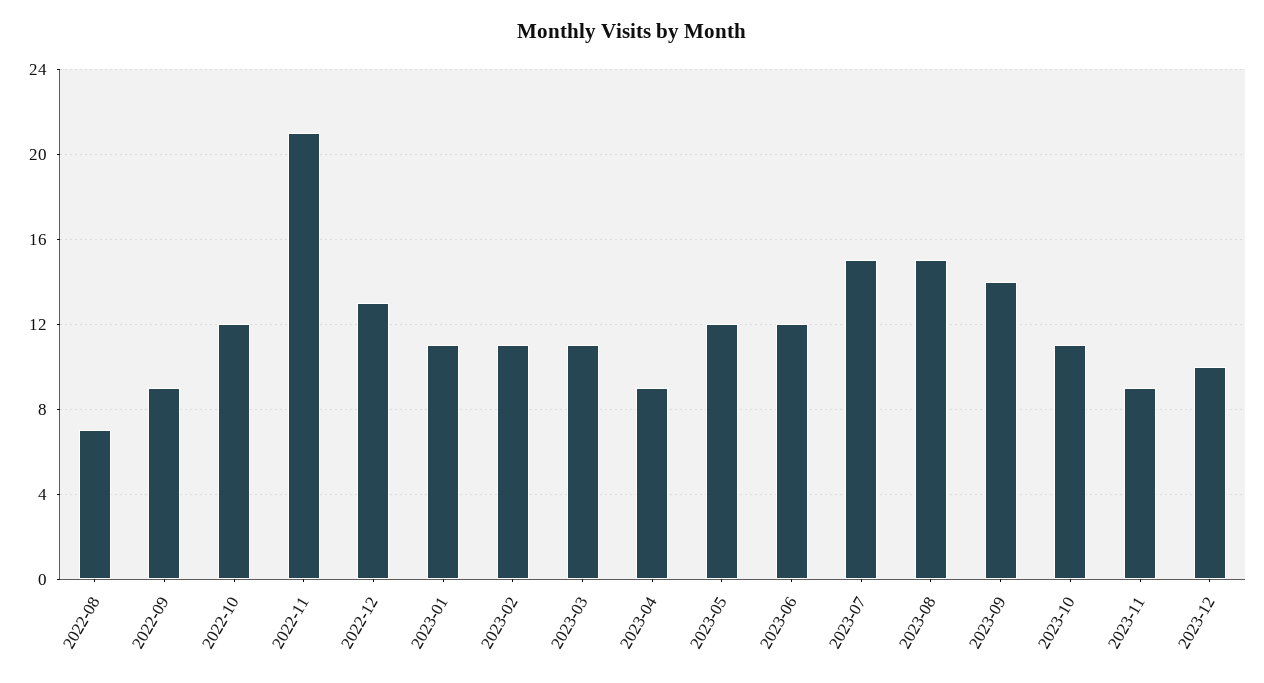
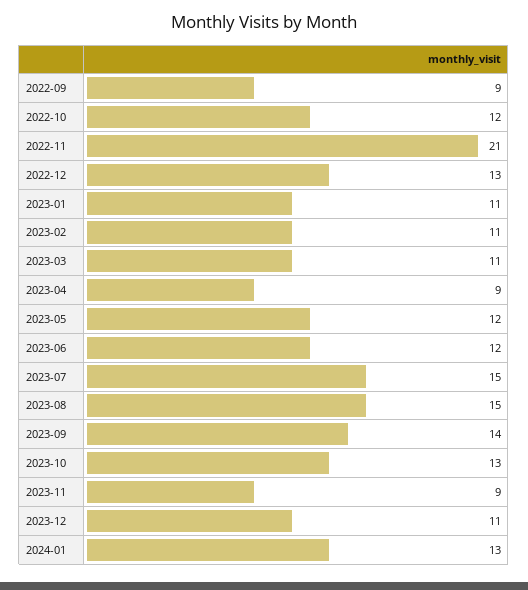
2022-08: 7 -> none
2023-10: 11 -> 13
2023-12: 10 -> 11
2024-01: none -> 13

